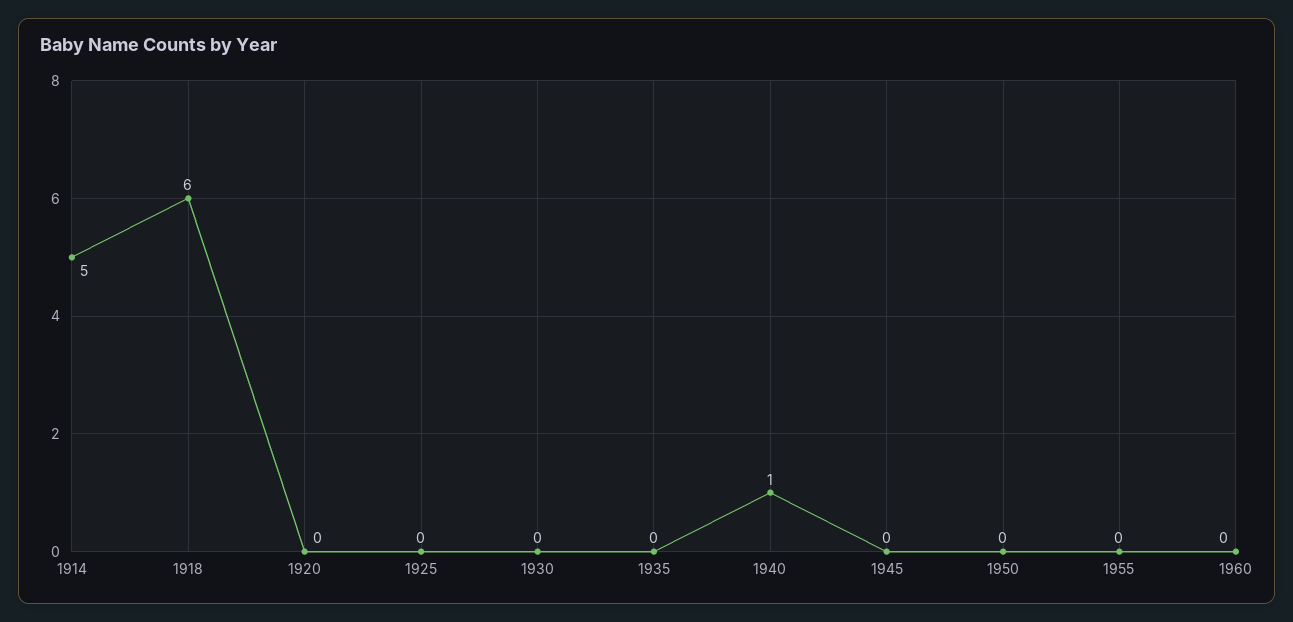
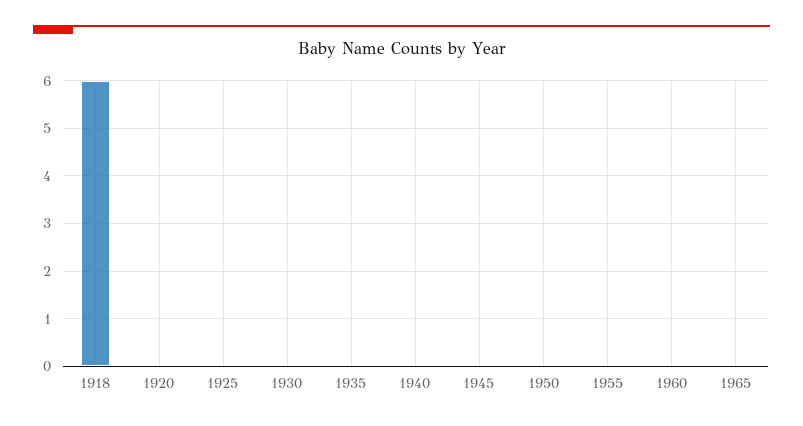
1914: 5 -> none
1940: 1 -> 0
1965: none -> 0

